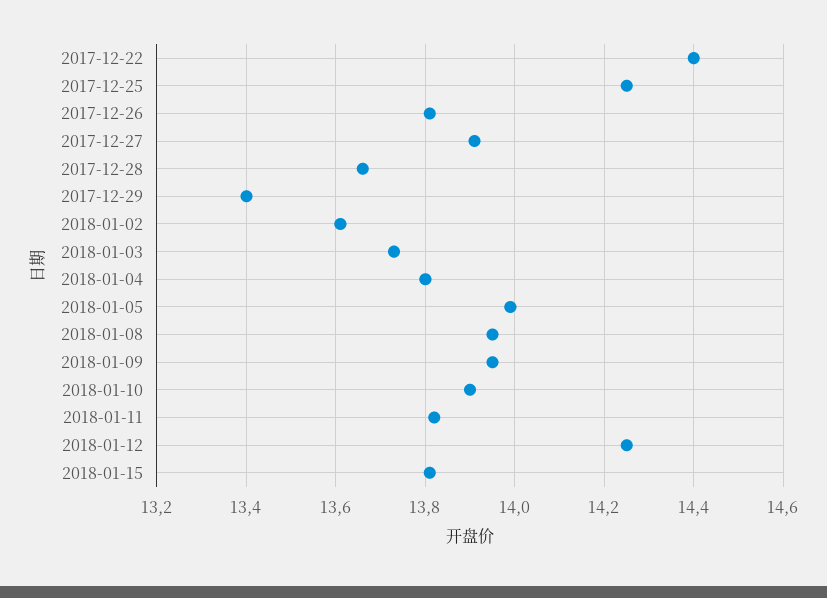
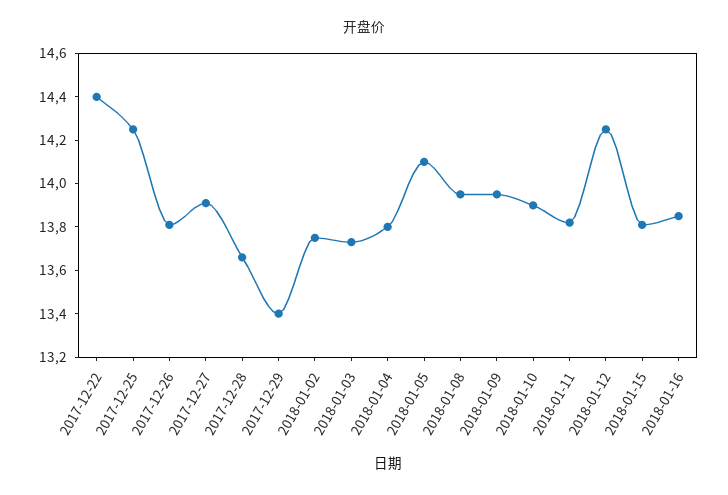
2018-01-02: 13.6 -> 13.75
2018-01-05: 14 -> 14.1
2018-01-16: none -> 13.85

